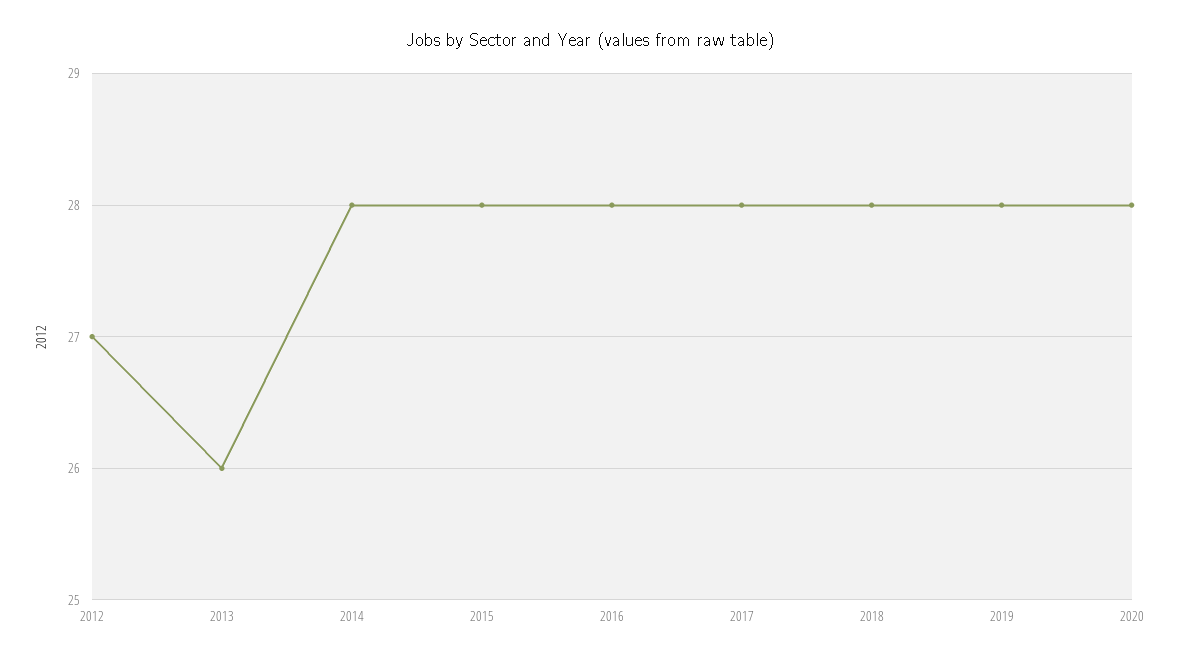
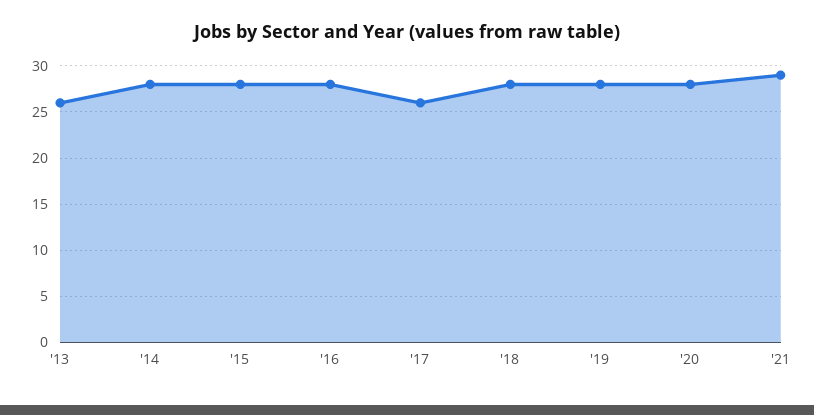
2012: 27 -> none
2017: 28 -> 26
'21: none -> 29

